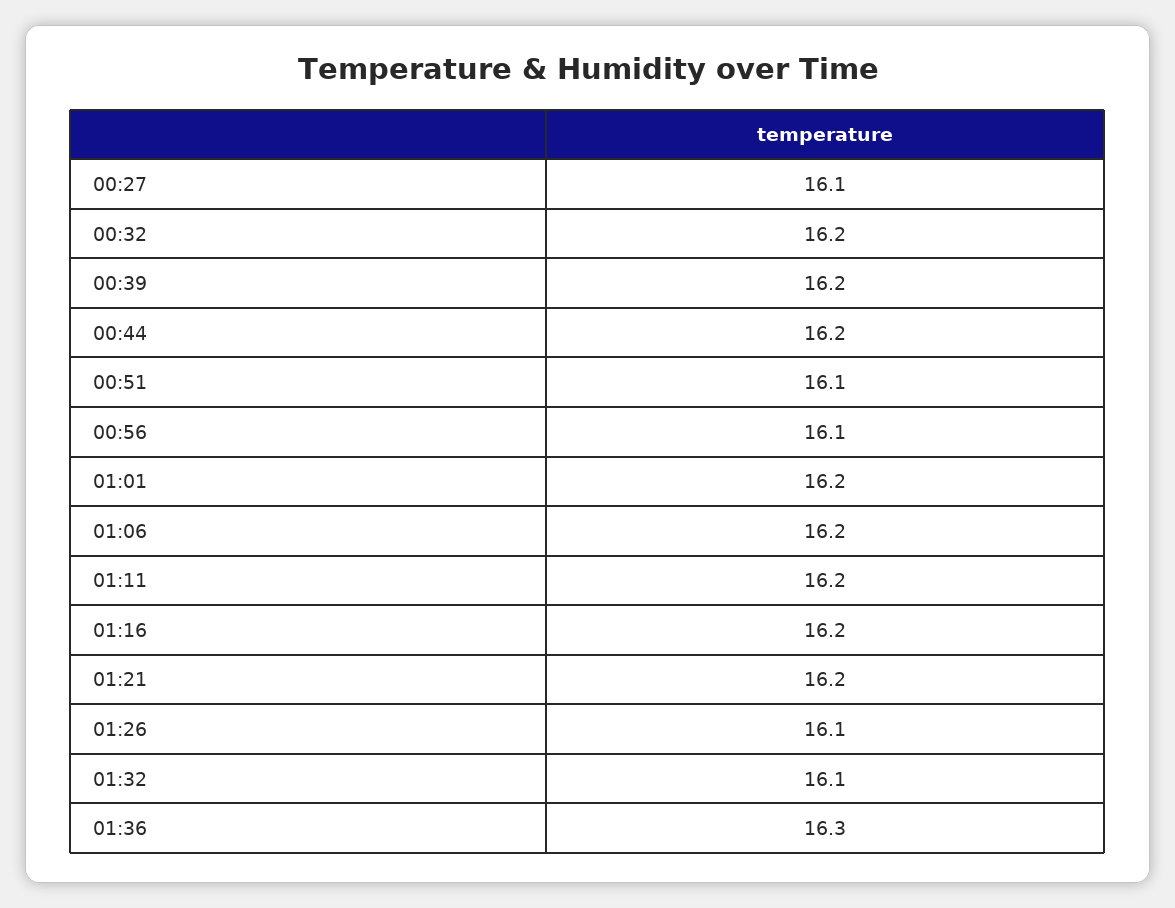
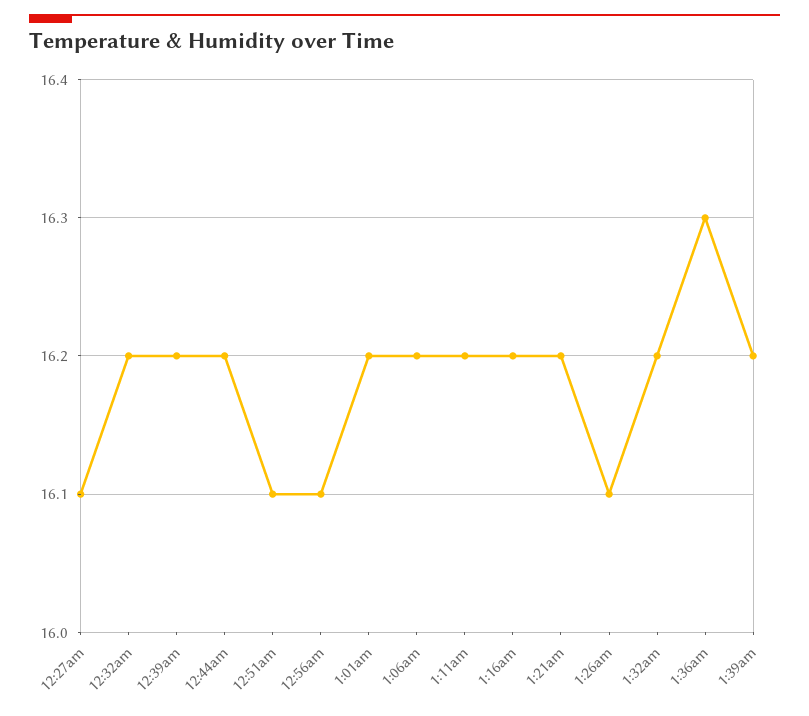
01:32: 16.1 -> 16.2
1:39am: none -> 16.2

